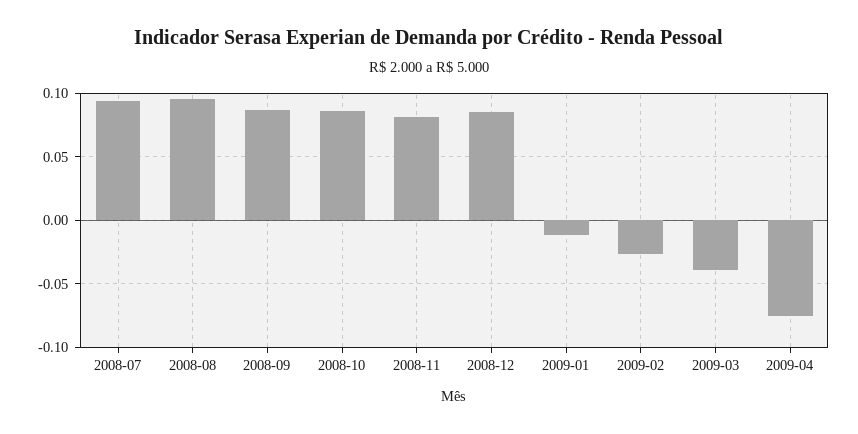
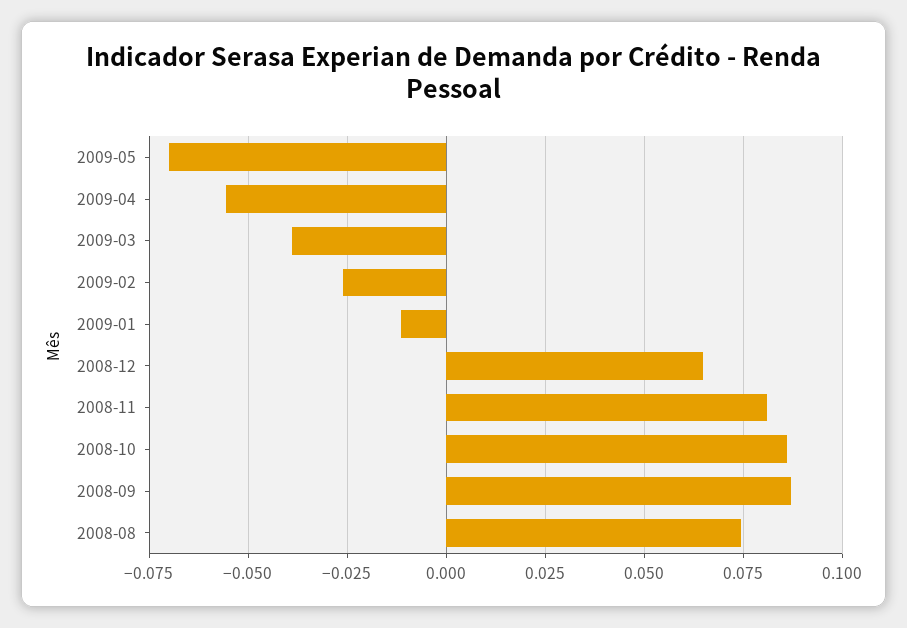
2008-07: 0.095 -> none
2008-08: 0.095 -> 0.075
2008-12: 0.085 -> 0.065
2009-04: -0.075 -> -0.055
2009-05: none -> -0.07

